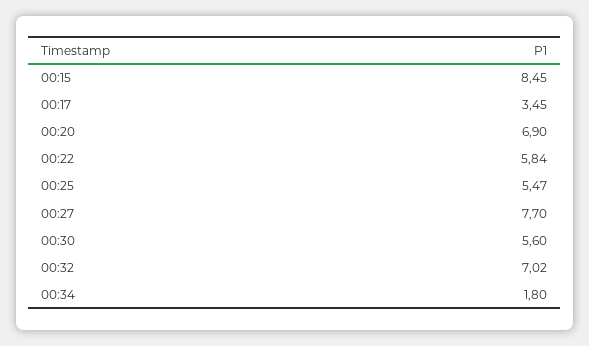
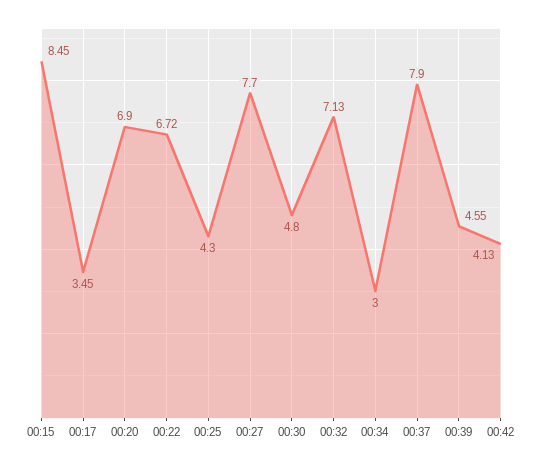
00:22: 5.84 -> 6.72
00:25: 5.47 -> 4.3
00:30: 5.6 -> 4.8
00:32: 7.02 -> 7.13
00:34: 1.8 -> 3
00:37: none -> 7.9
00:39: none -> 4.55
00:42: none -> 4.13

